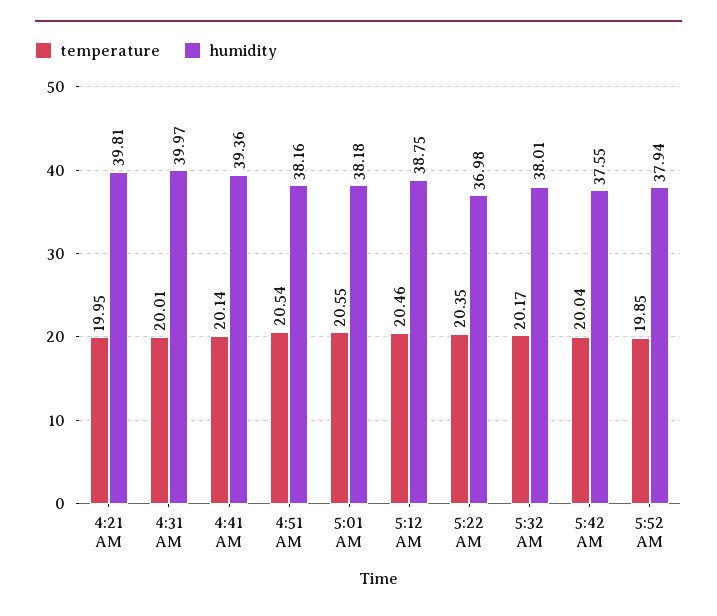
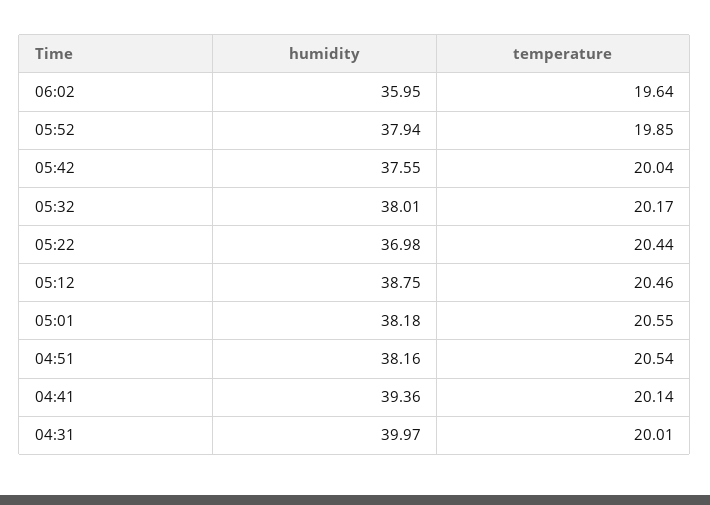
temperature, 4:21 AM: 19.95 -> none
humidity, 4:21 AM: 39.81 -> none
temperature, 5:22 AM: 20.35 -> 20.44
humidity, 06:02: none -> 35.95
temperature, 06:02: none -> 19.64

